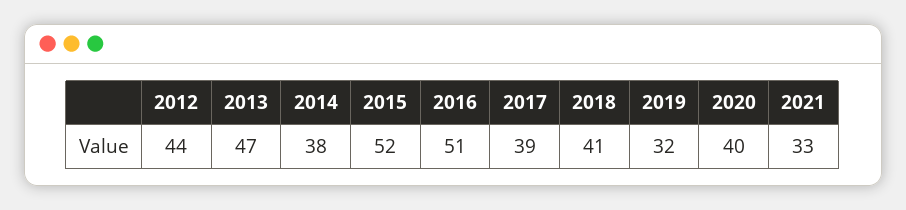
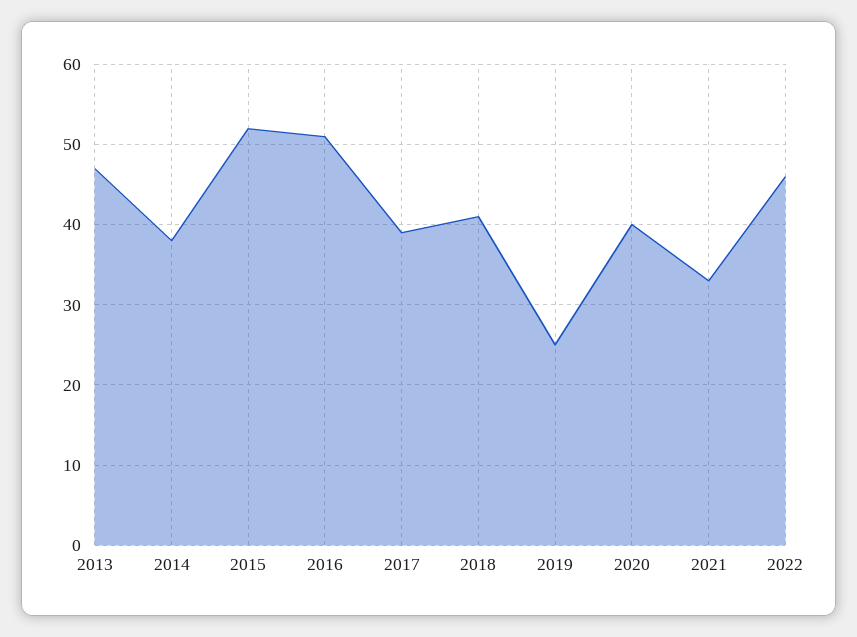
2012: 44 -> none
2019: 32 -> 25
2022: none -> 46

